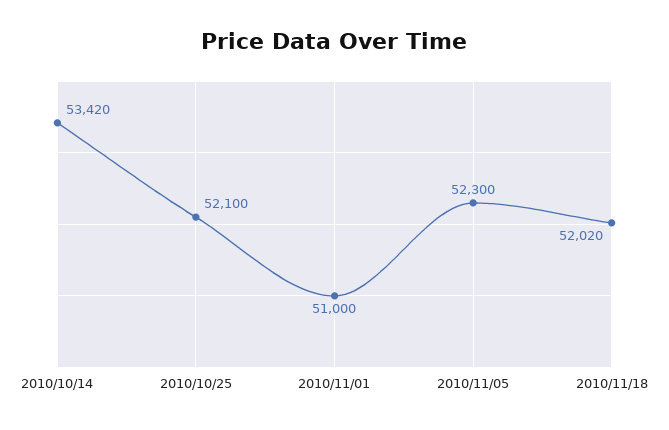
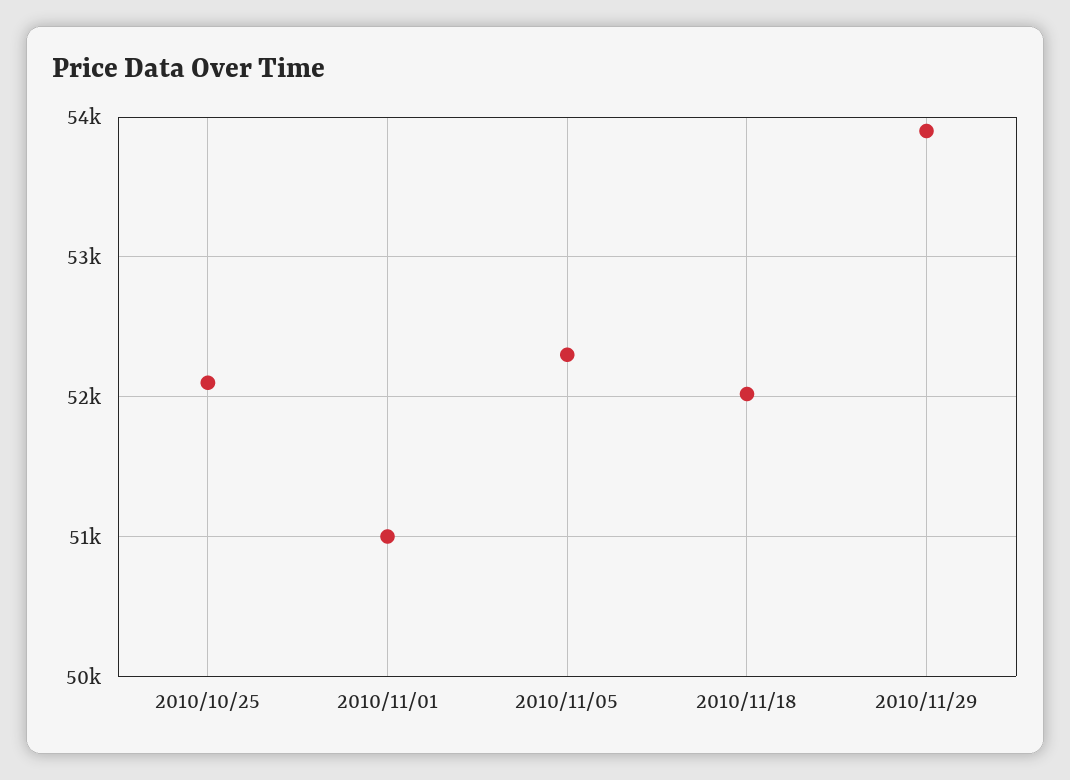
2010/10/14: 53420 -> none
2010/11/29: none -> 53900

